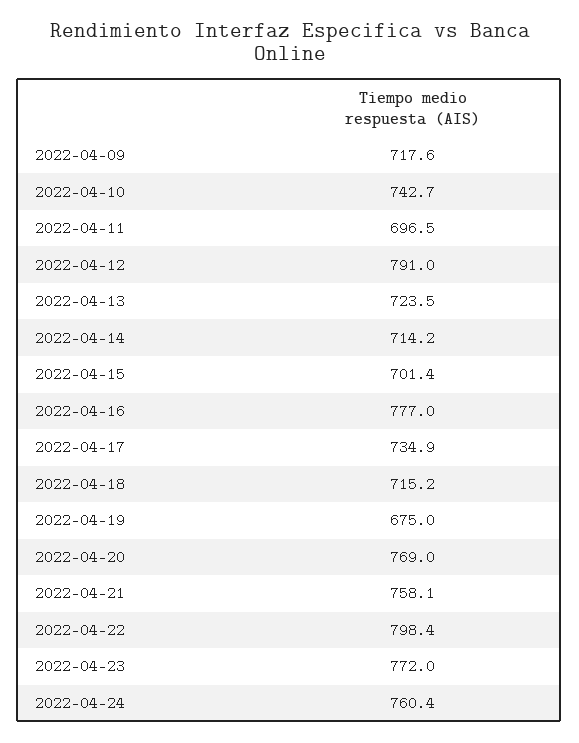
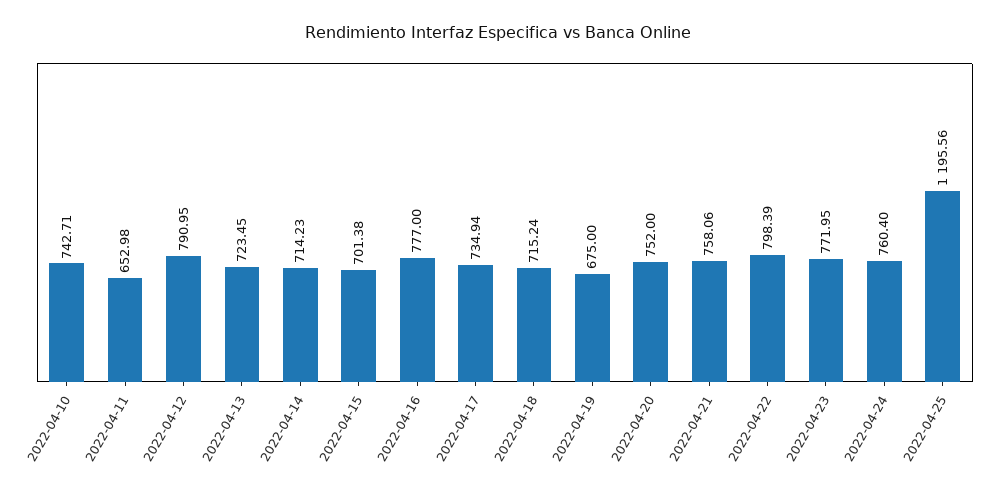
2022-04-09: 717.6 -> none
2022-04-11: 696.5 -> 652.98
2022-04-20: 769 -> 752
2022-04-25: none -> 1195.56

